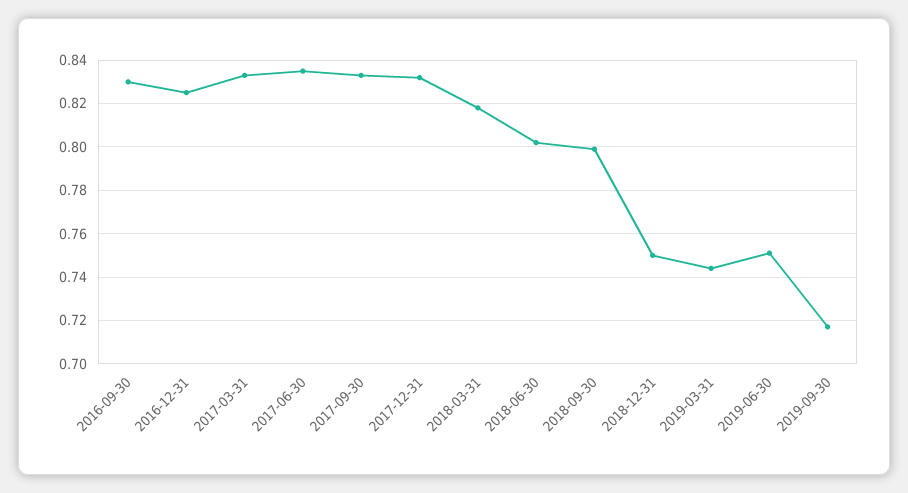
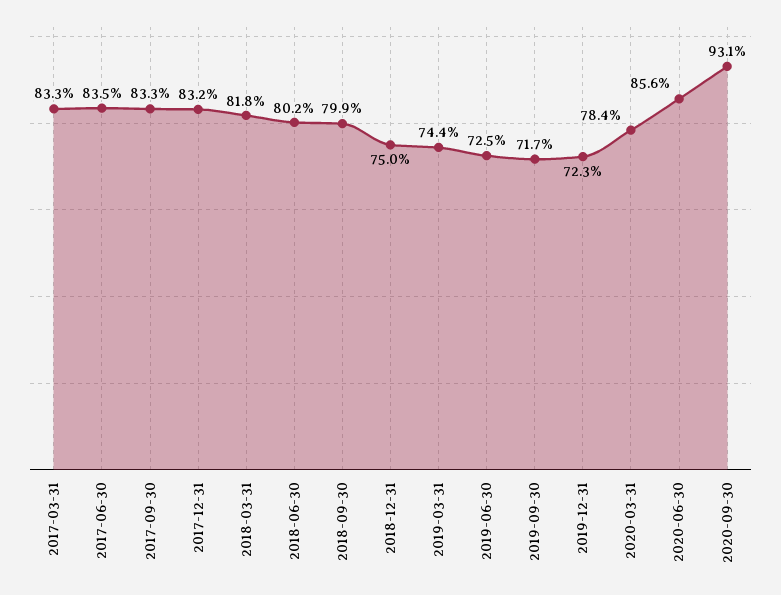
2016-09-30: 0.83 -> none
2016-12-31: 0.825 -> none
2019-06-30: 0.75 -> 0.725
2019-12-31: none -> 0.723
2020-03-31: none -> 0.784
2020-06-30: none -> 0.856
2020-09-30: none -> 0.931

